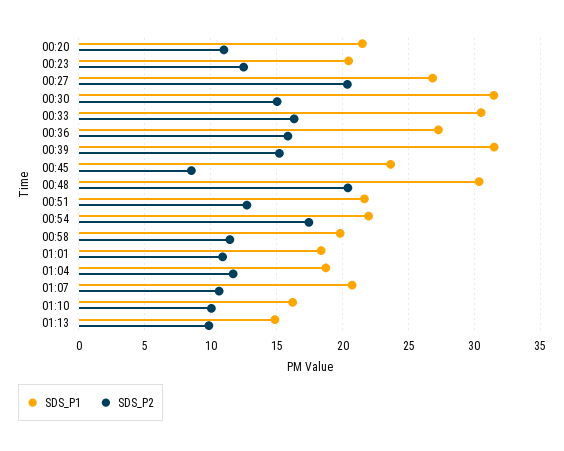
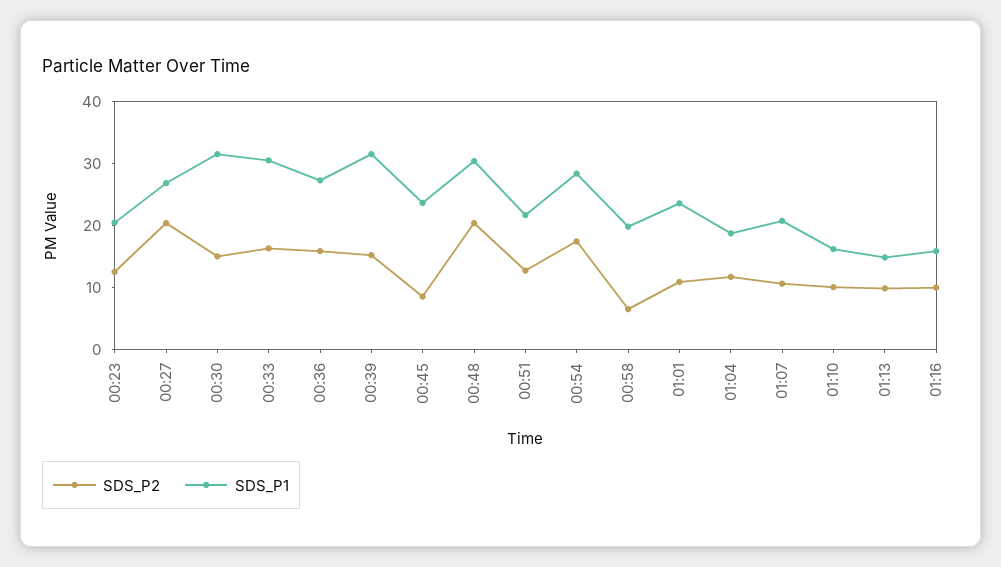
SDS_P1, 00:20: 21.5 -> none
SDS_P2, 00:20: 11 -> none
SDS_P1, 00:54: 22 -> 28
SDS_P2, 00:58: 11.5 -> 6
SDS_P1, 01:01: 18.5 -> 24
SDS_P2, 01:16: none -> 10
SDS_P1, 01:16: none -> 16

